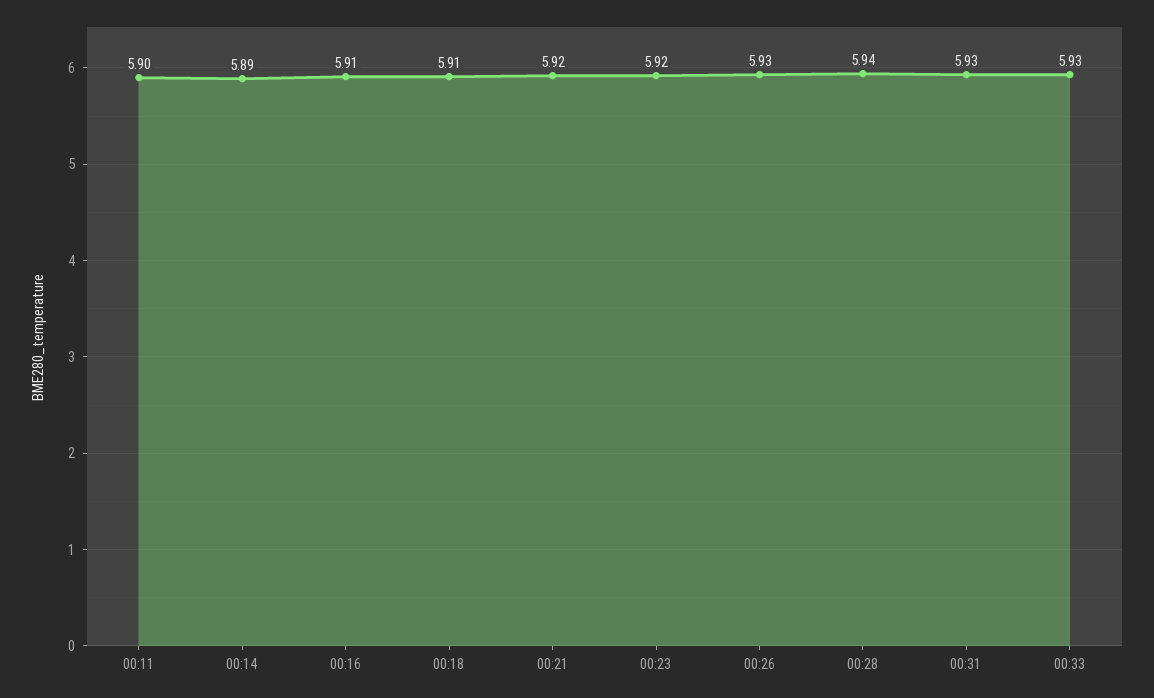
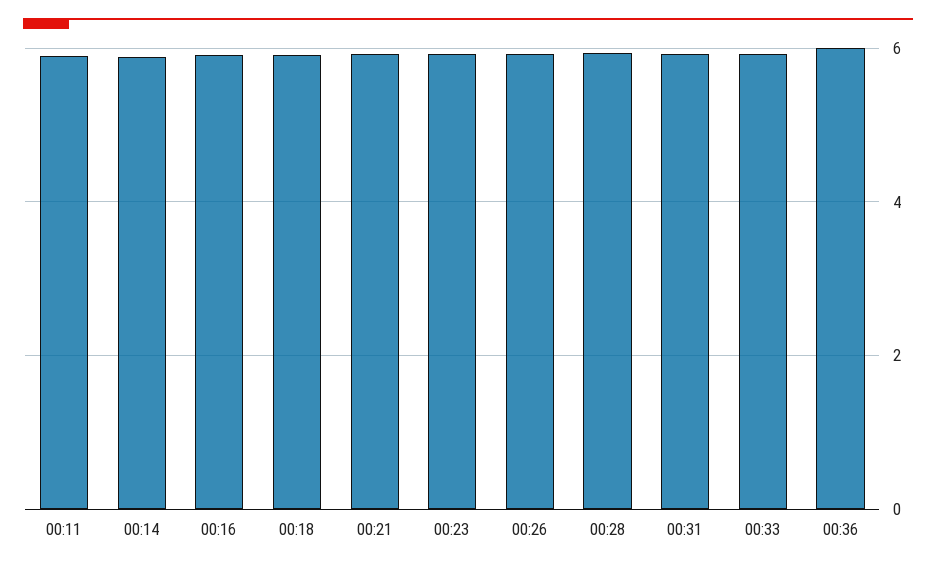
00:36: none -> 6

